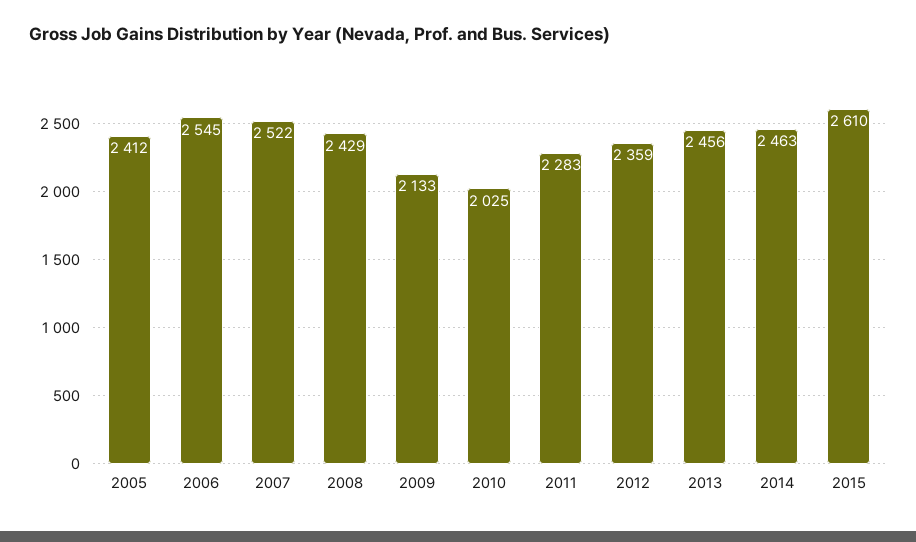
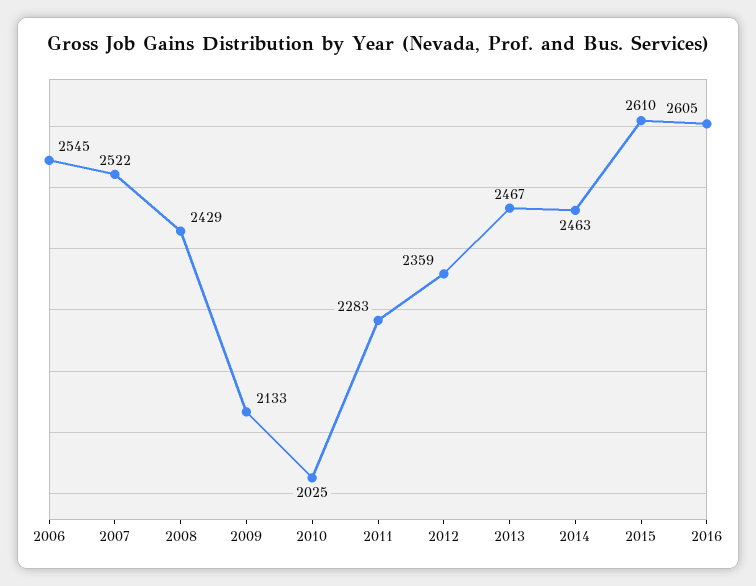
2005: 2412 -> none
2013: 2456 -> 2467
2016: none -> 2605

